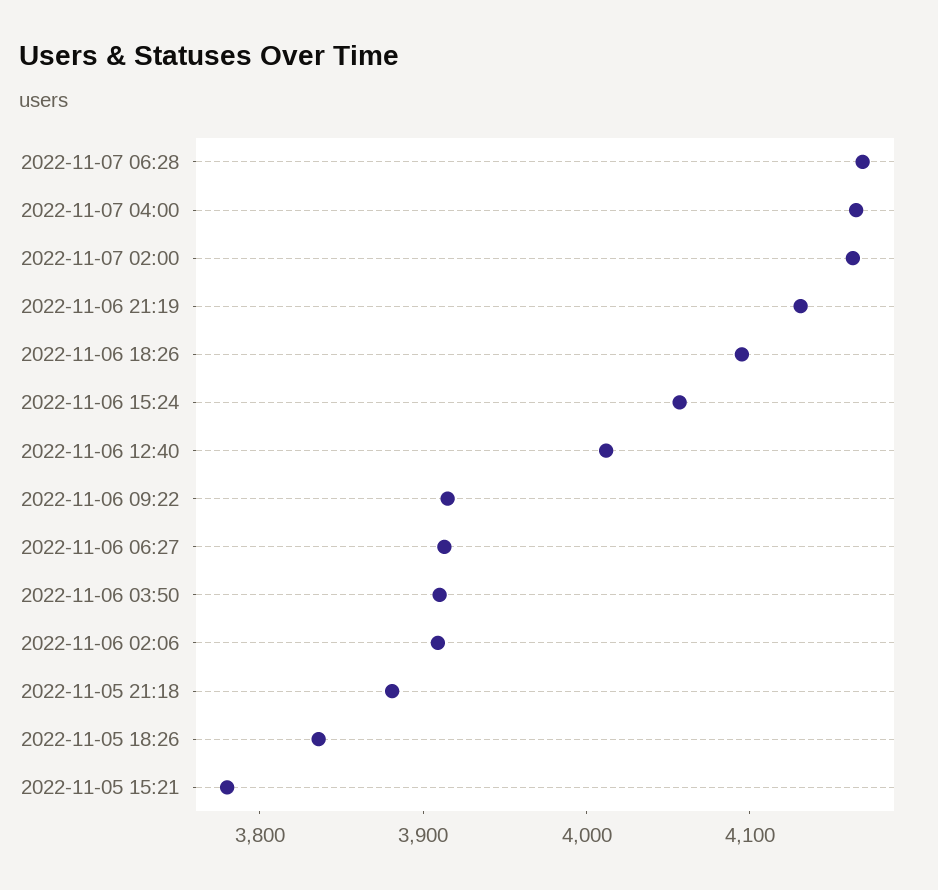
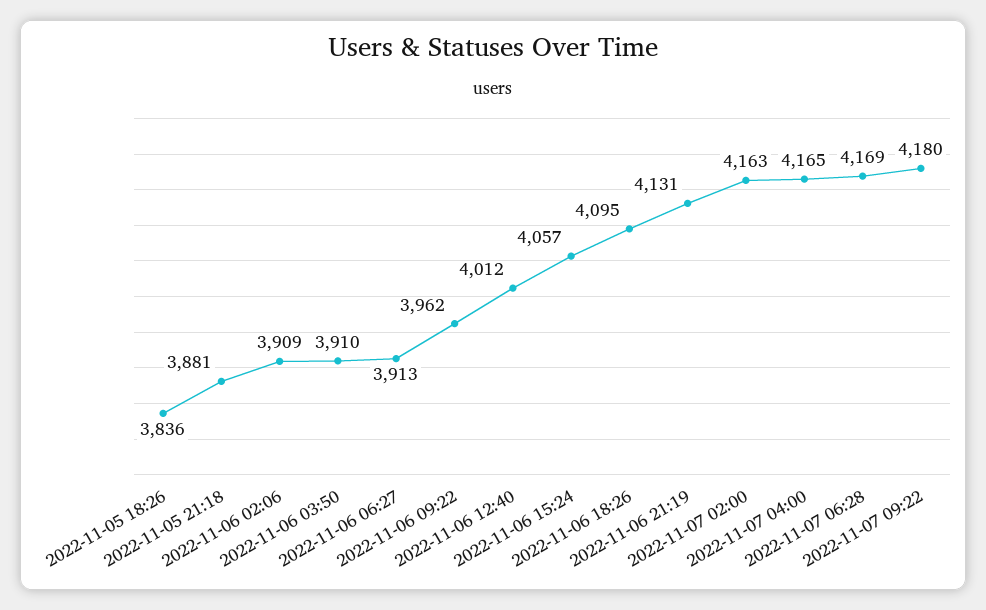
2022-11-06 09:22: 3920 -> 3962
2022-11-05 15:21: 3780 -> none
2022-11-07 09:22: none -> 4180

